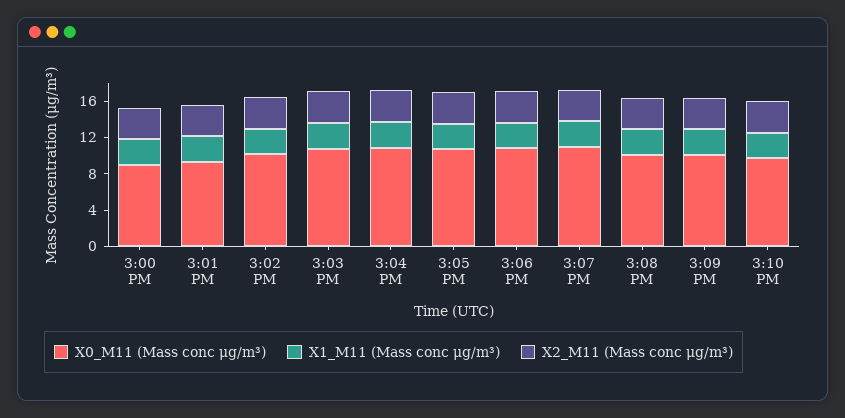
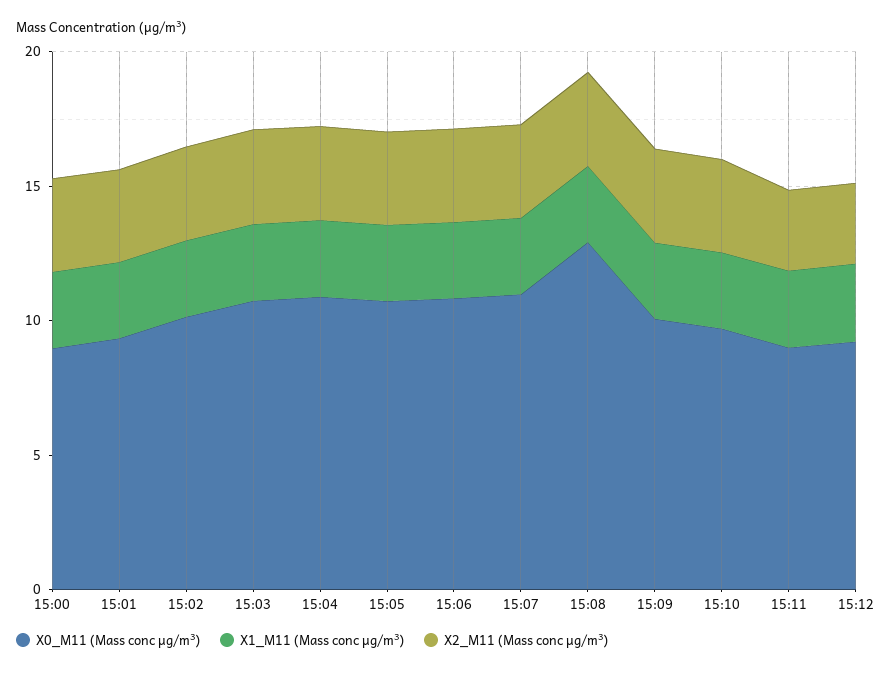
X0_M11 (Mass conc μg/m³), 3:08 PM: 10 -> 13
X0_M11 (Mass conc μg/m³), 15:11: none -> 9
X1_M11 (Mass conc μg/m³), 15:11: none -> 3
X2_M11 (Mass conc μg/m³), 15:11: none -> 3
X0_M11 (Mass conc μg/m³), 15:12: none -> 9
X1_M11 (Mass conc μg/m³), 15:12: none -> 3
X2_M11 (Mass conc μg/m³), 15:12: none -> 3

